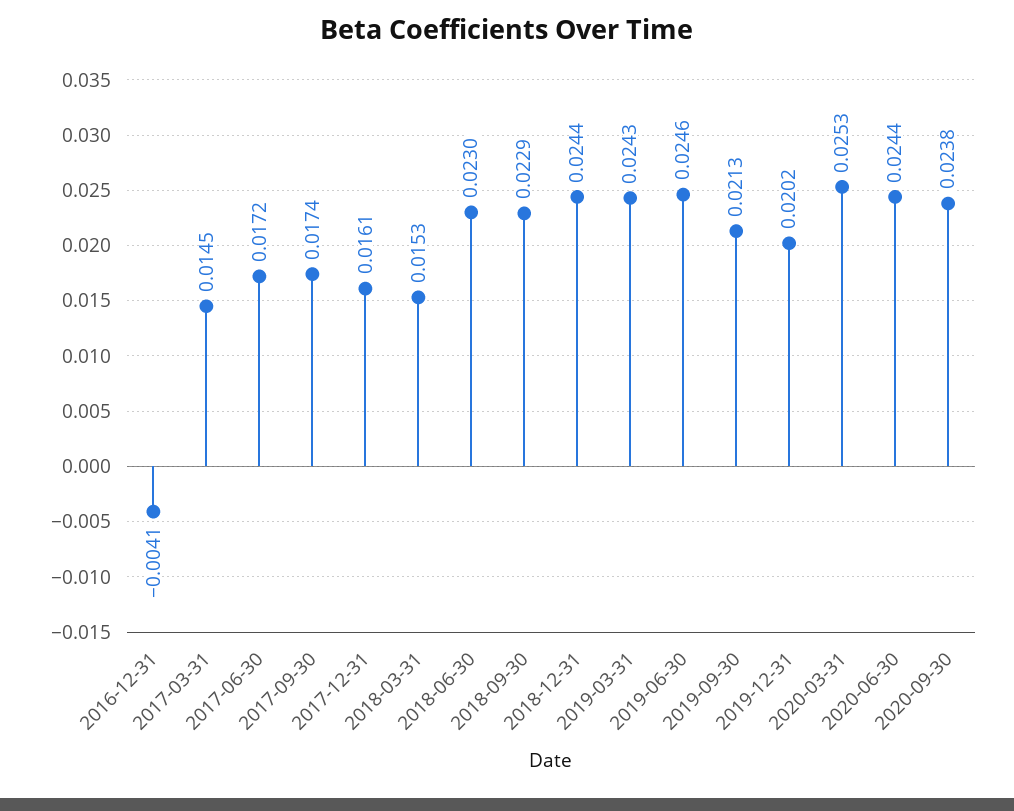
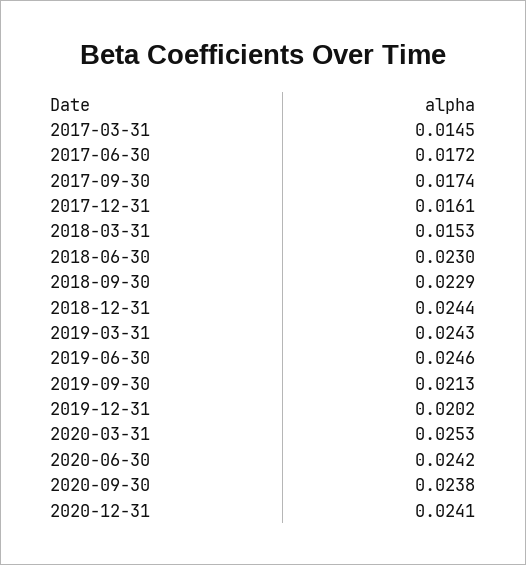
2016-12-31: -0.0041 -> none
2020-06-30: 0.0244 -> 0.0242
2020-12-31: none -> 0.0241

